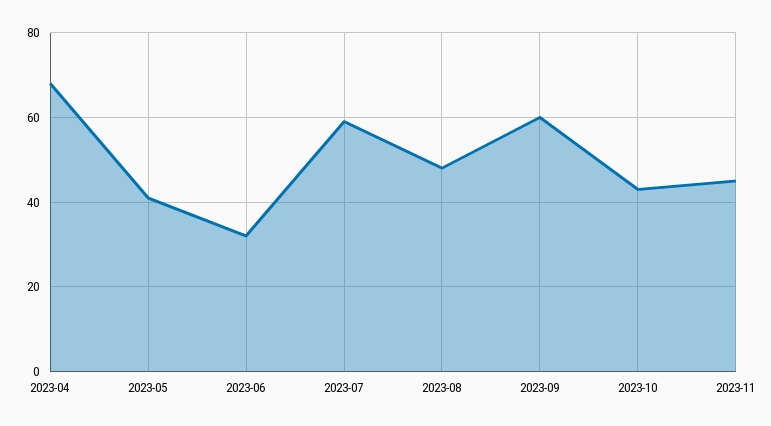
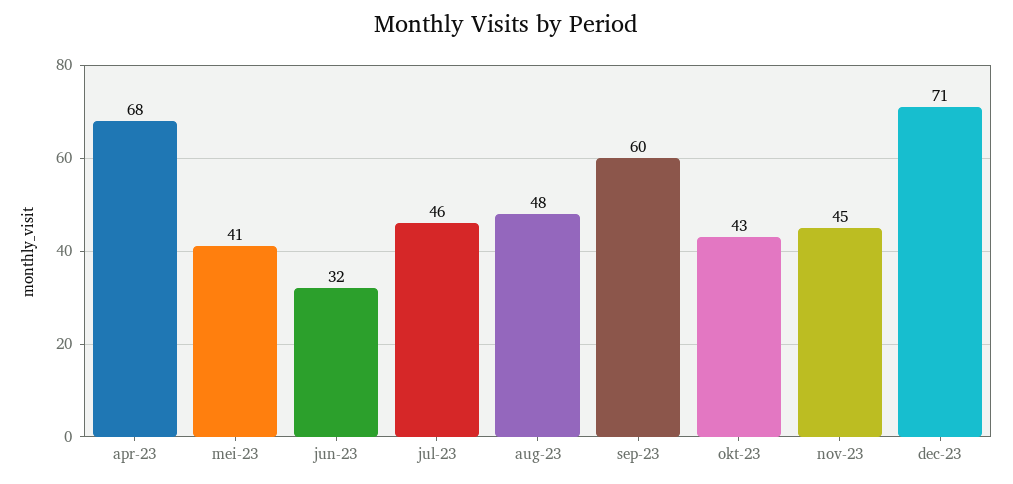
2023-07: 60 -> 46
dec-23: none -> 71

